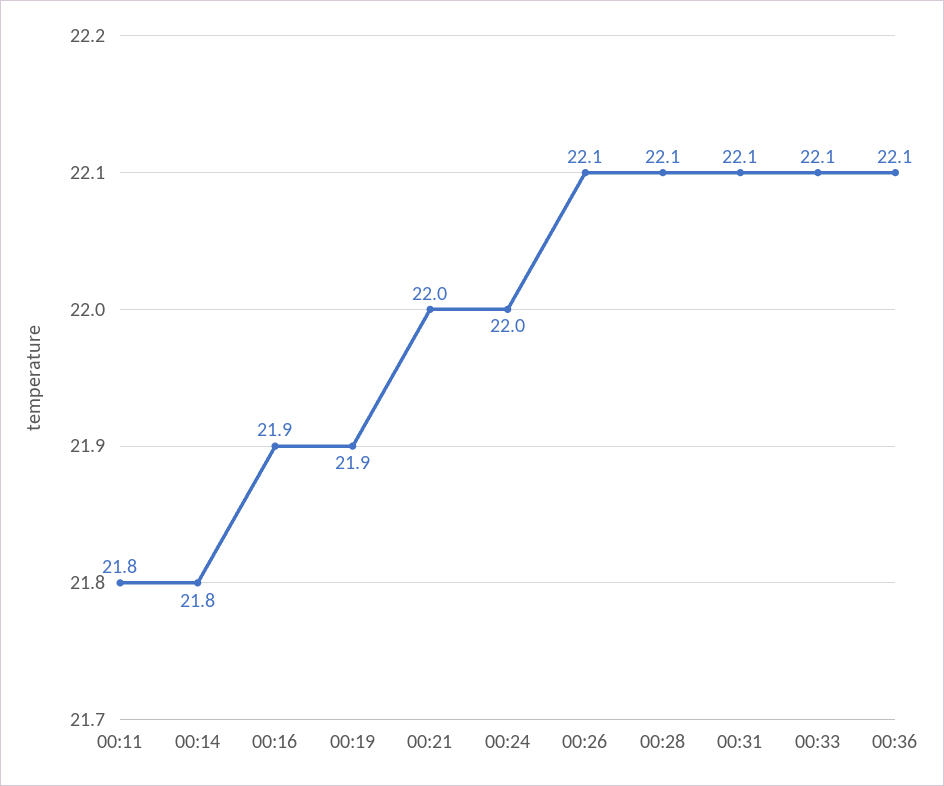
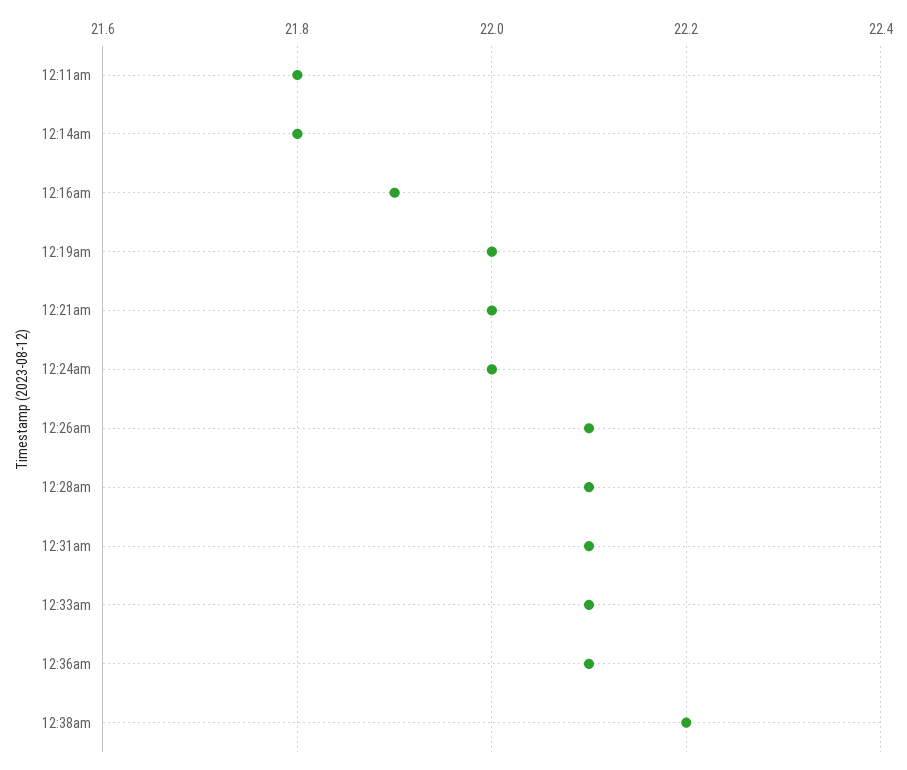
00:19: 21.9 -> 22
12:38am: none -> 22.2

